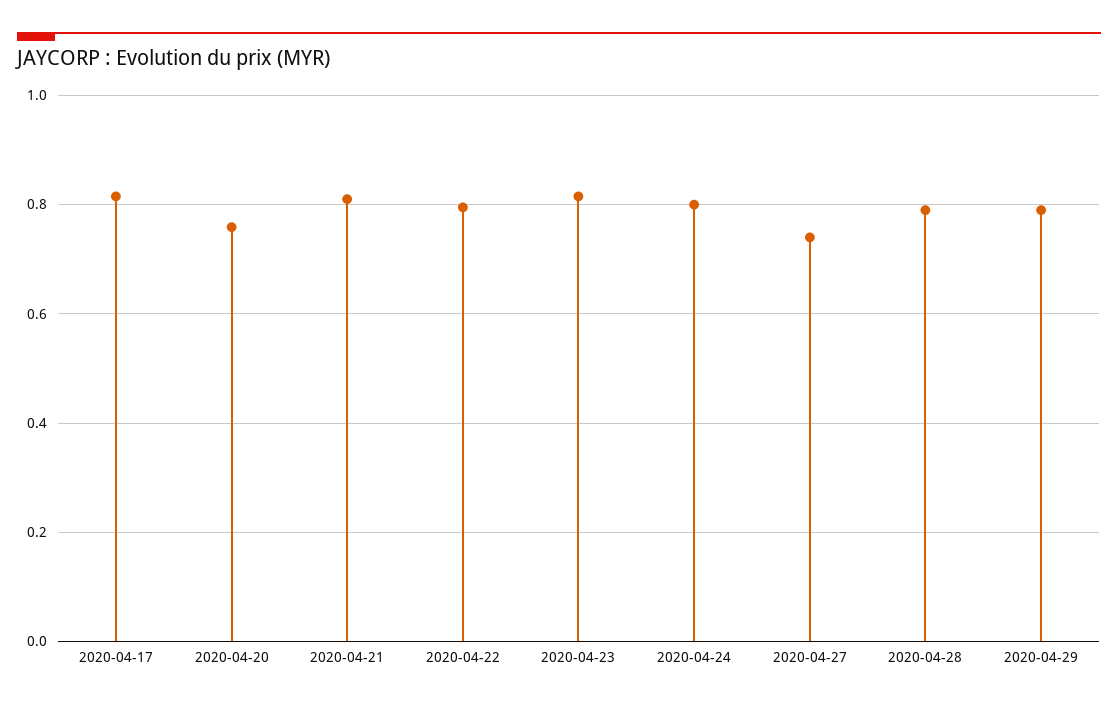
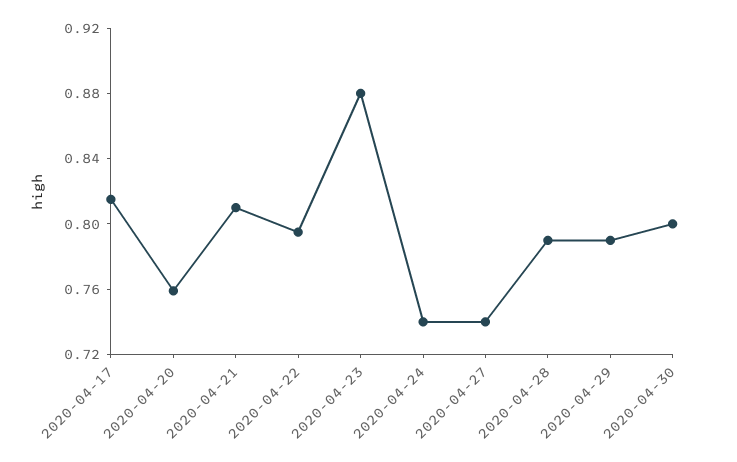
2020-04-23: 0.82 -> 0.88
2020-04-24: 0.8 -> 0.74
2020-04-30: none -> 0.8

